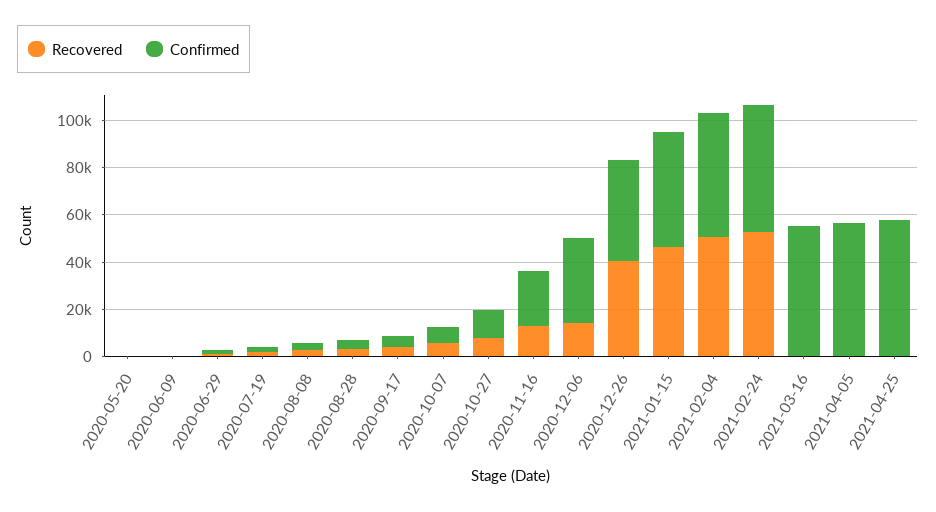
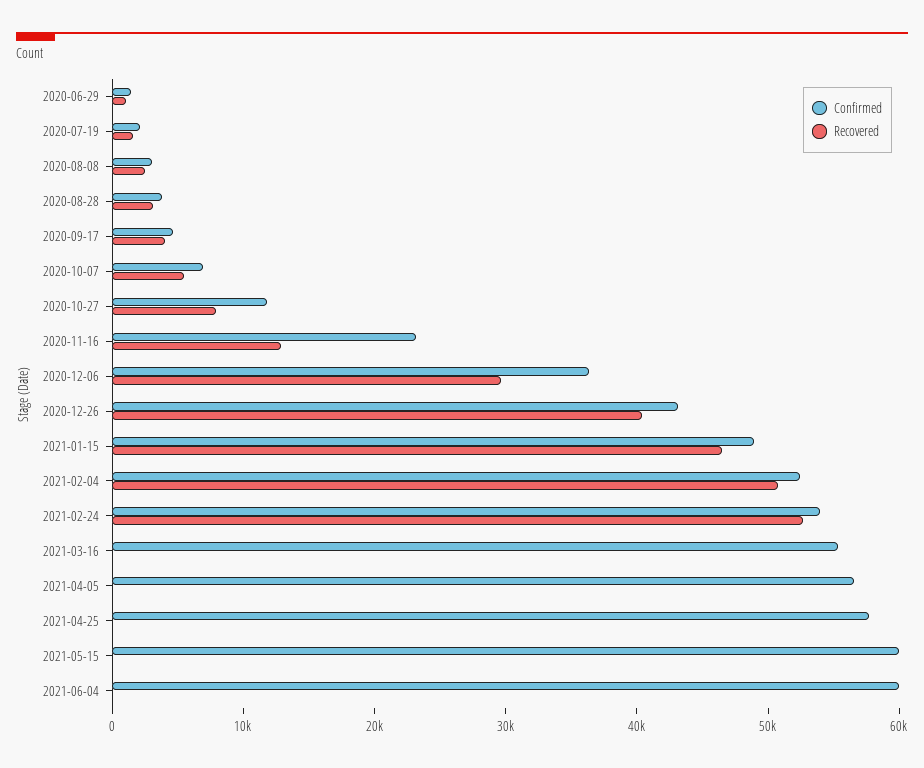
Recovered, 2020-05-20: 0 -> none
Confirmed, 2020-05-20: 0 -> none
Recovered, 2020-06-09: 0 -> none
Confirmed, 2020-06-09: 0 -> none
Recovered, 2020-12-06: 15000 -> 30000
Confirmed, 2021-05-15: none -> 60000
Recovered, 2021-05-15: none -> 0
Confirmed, 2021-06-04: none -> 60000
Recovered, 2021-06-04: none -> 0

